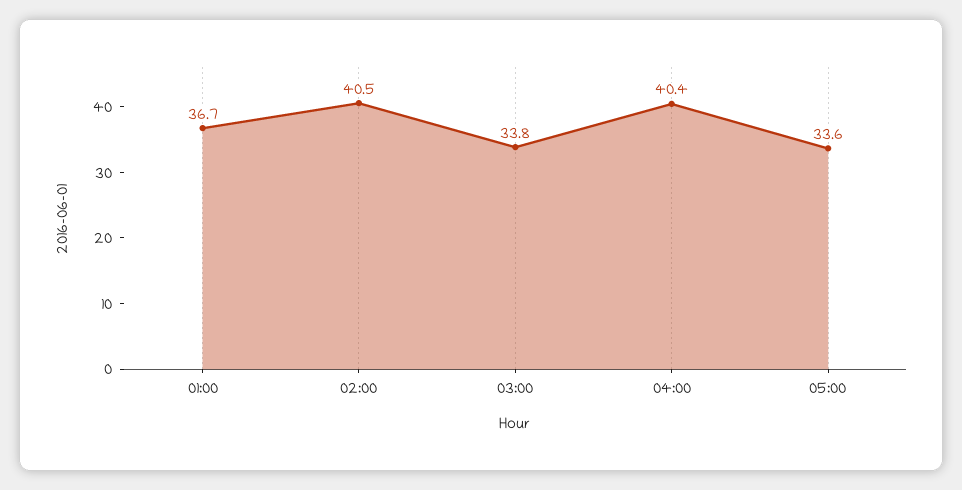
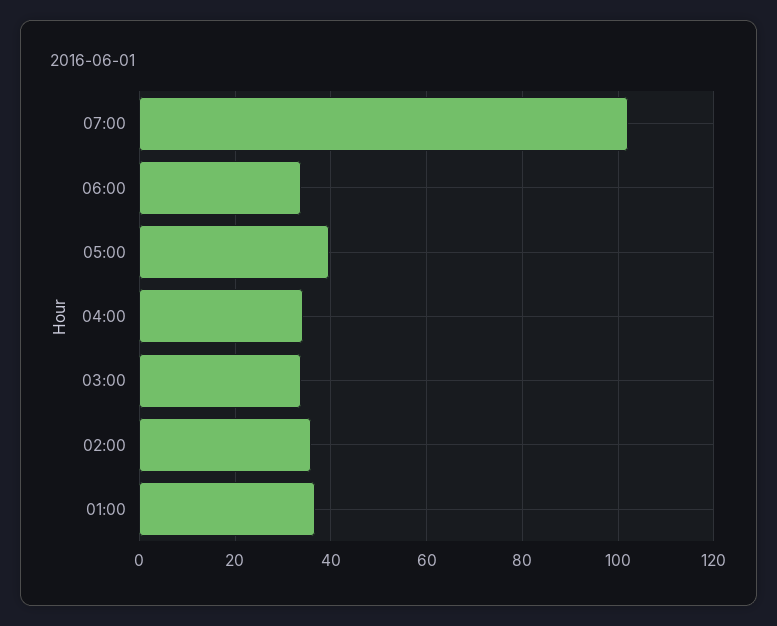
02:00: 40.5 -> 36
04:00: 40.4 -> 34
05:00: 33.6 -> 40
07:00: none -> 102
06:00: none -> 34

